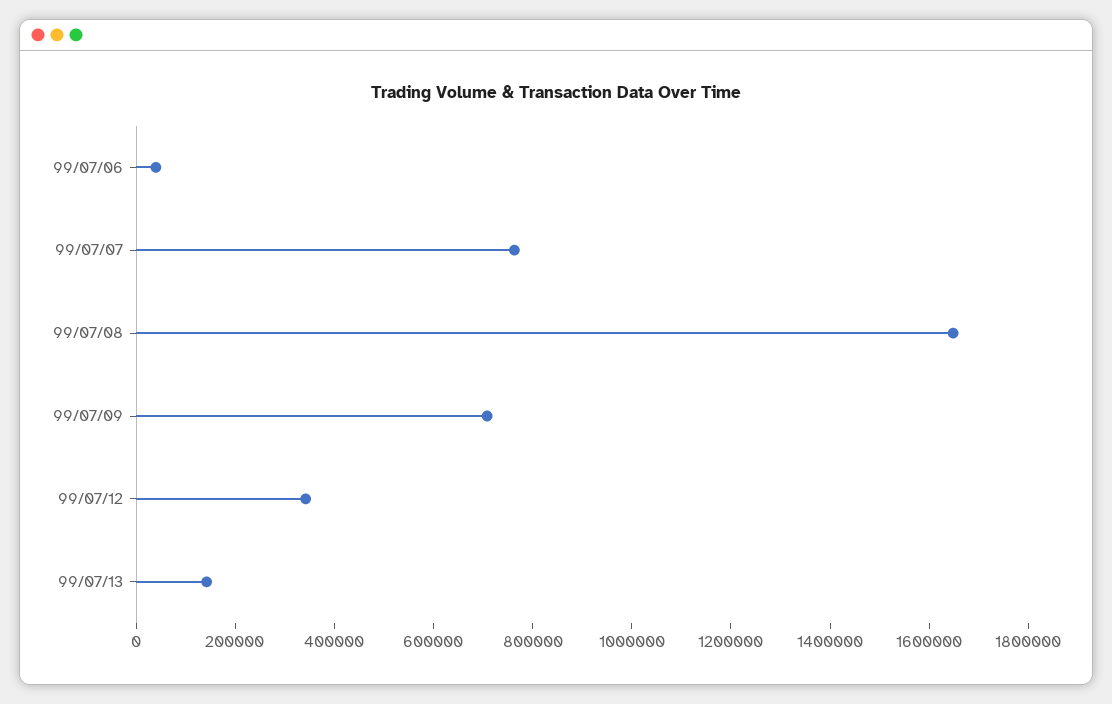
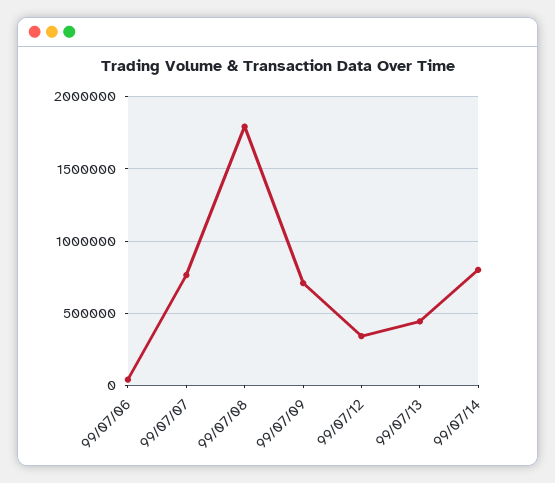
99/07/08: 1650000 -> 1800000
99/07/13: 150000 -> 450000
99/07/14: none -> 800000

